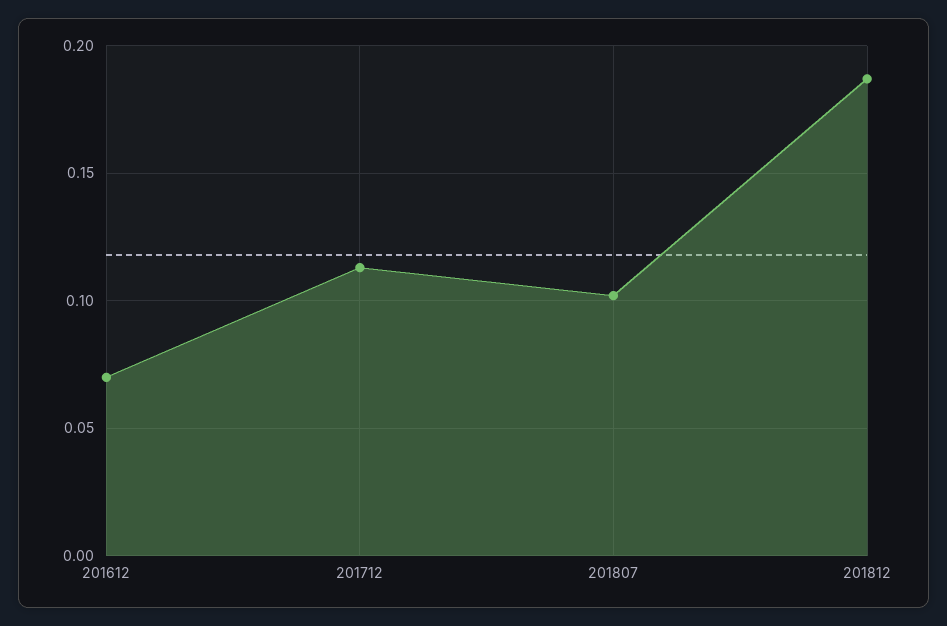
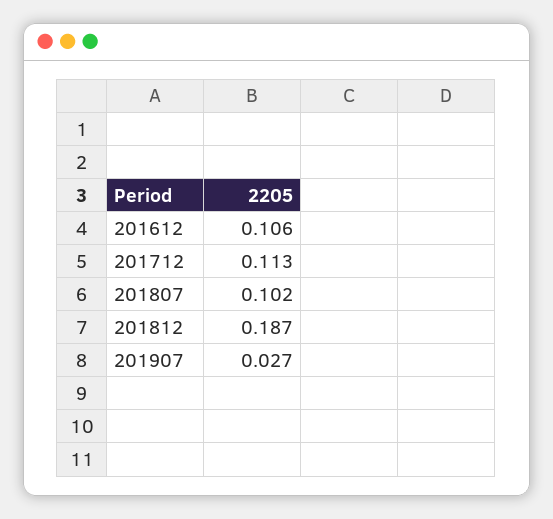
201612: 0.07 -> 0.106
201907: none -> 0.027

